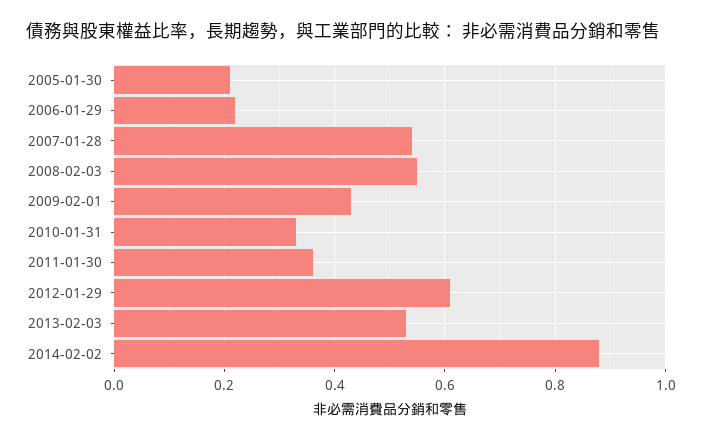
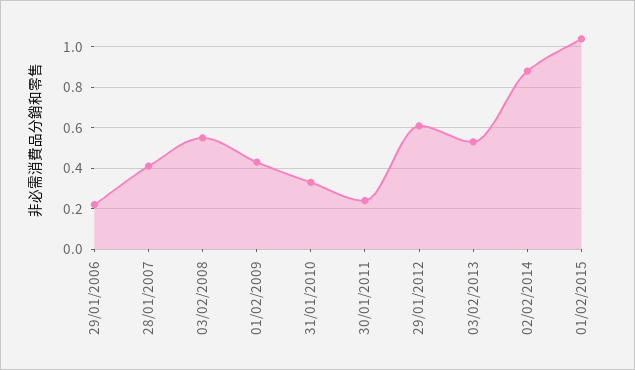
2005-01-30: 0.2 -> none
2007-01-28: 0.55 -> 0.4
2011-01-30: 0.35 -> 0.25
01/02/2015: none -> 1.05

